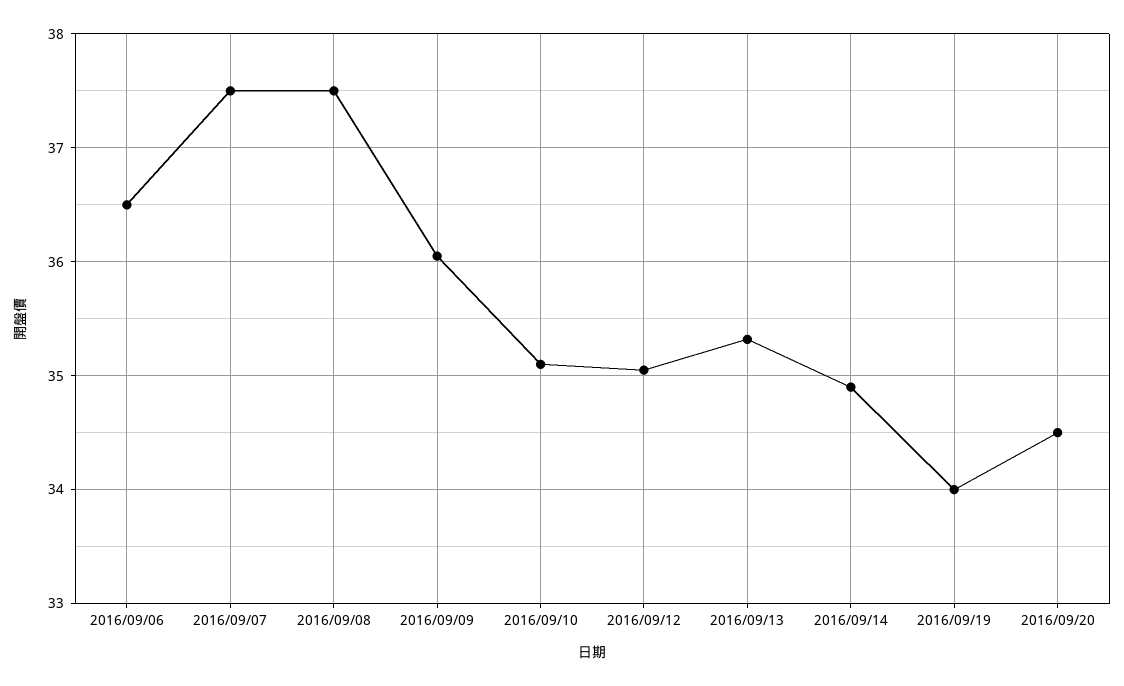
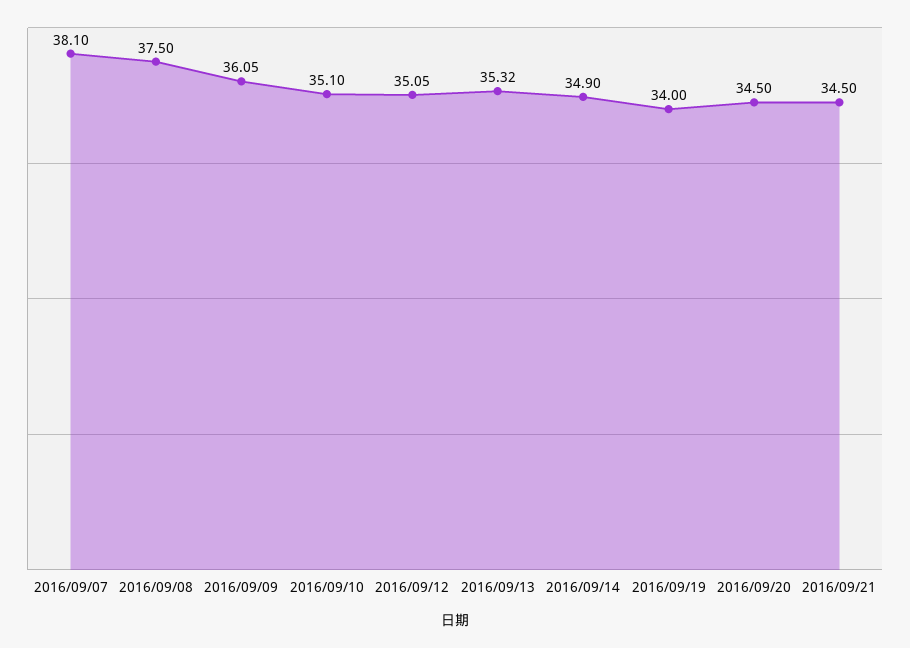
2016/09/06: 36.5 -> none
2016/09/07: 37.5 -> 38.1
2016/09/21: none -> 34.5

